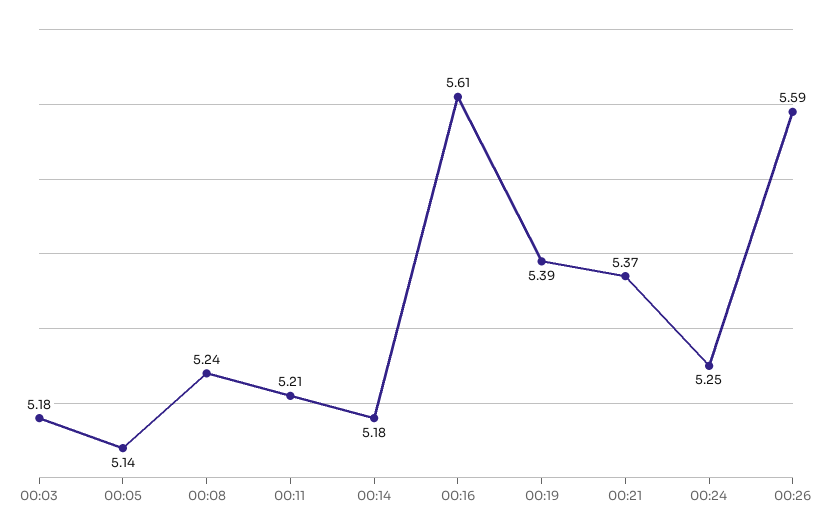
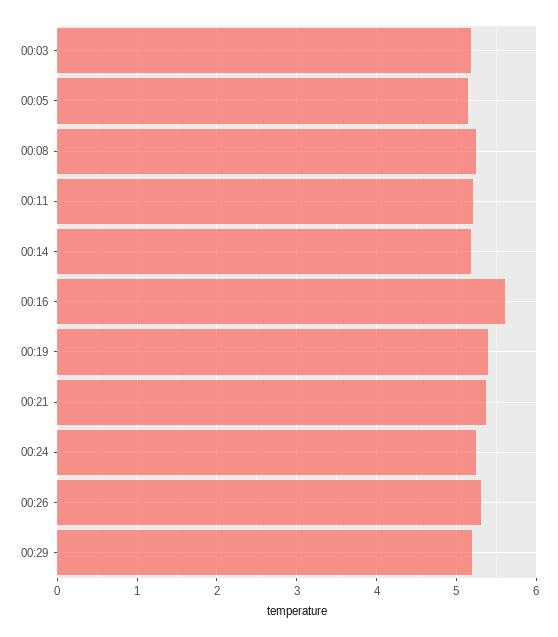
00:26: 5.59 -> 5.3
00:29: none -> 5.2

